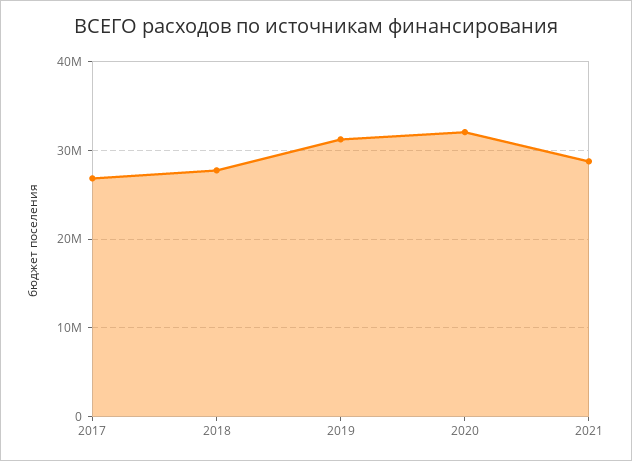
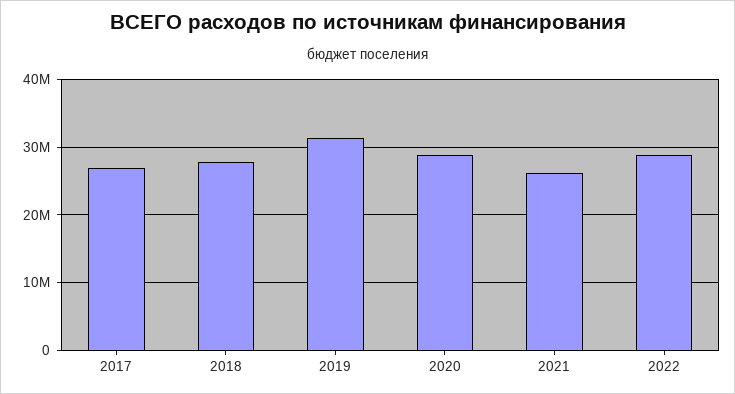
2020: 32000000 -> 29000000
2021: 29000000 -> 26000000
2022: none -> 29000000

